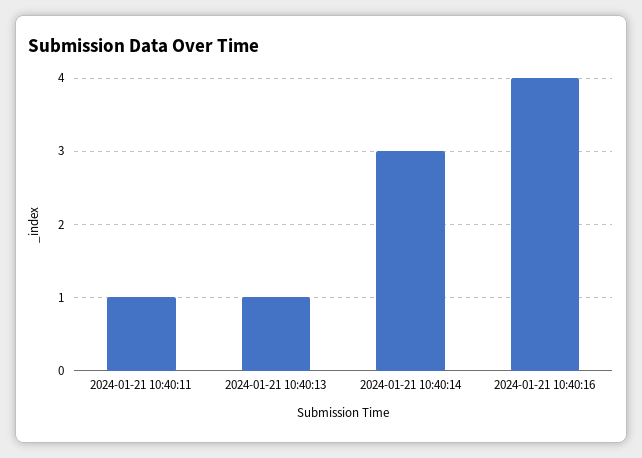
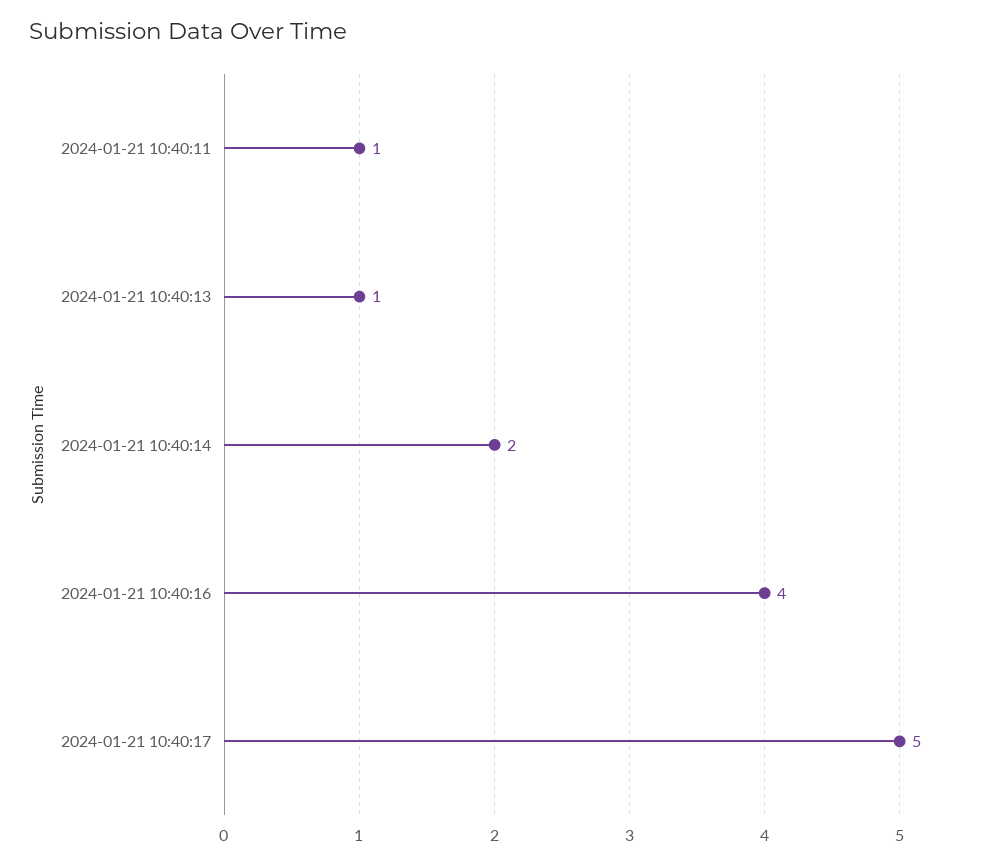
2024-01-21 10:40:14: 3 -> 2
2024-01-21 10:40:17: none -> 5

